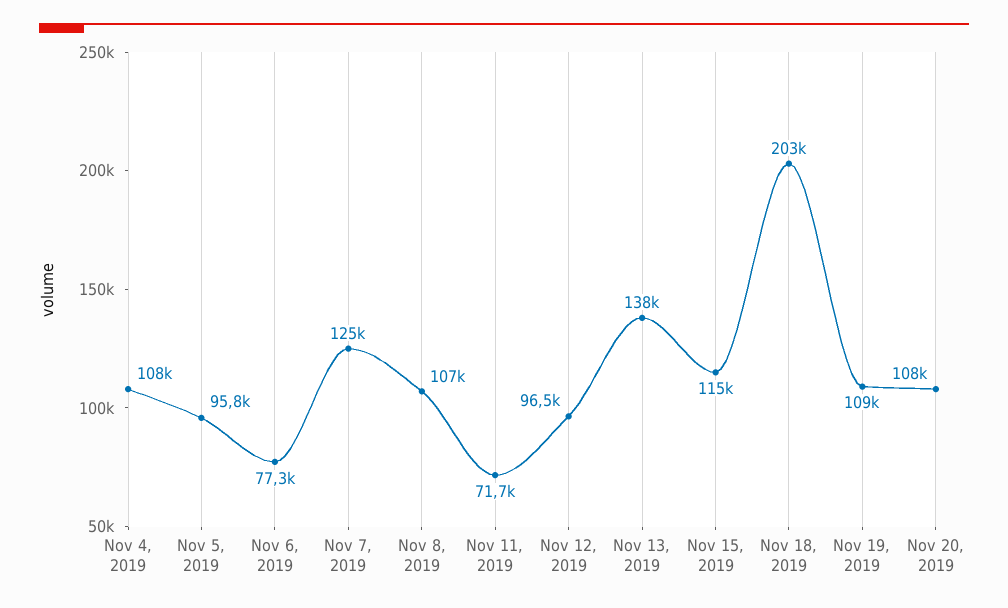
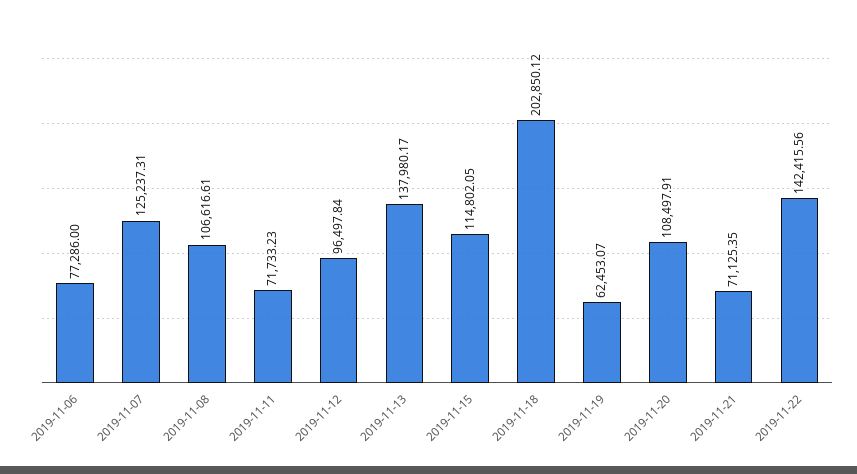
Nov 4, 2019: 108000 -> none
Nov 5, 2019: 95800 -> none
Nov 19, 2019: 109000 -> 62453.07
2019-11-21: none -> 71125.35
2019-11-22: none -> 142415.56

